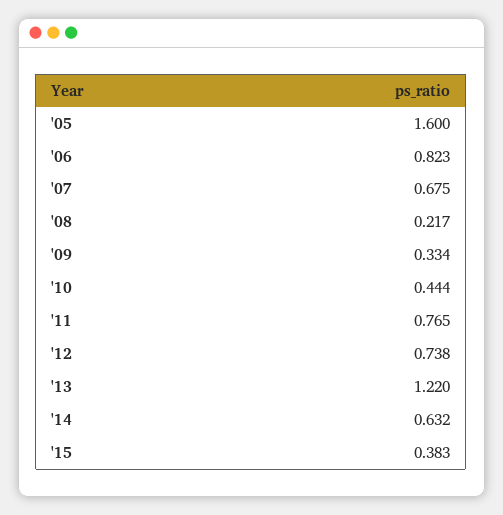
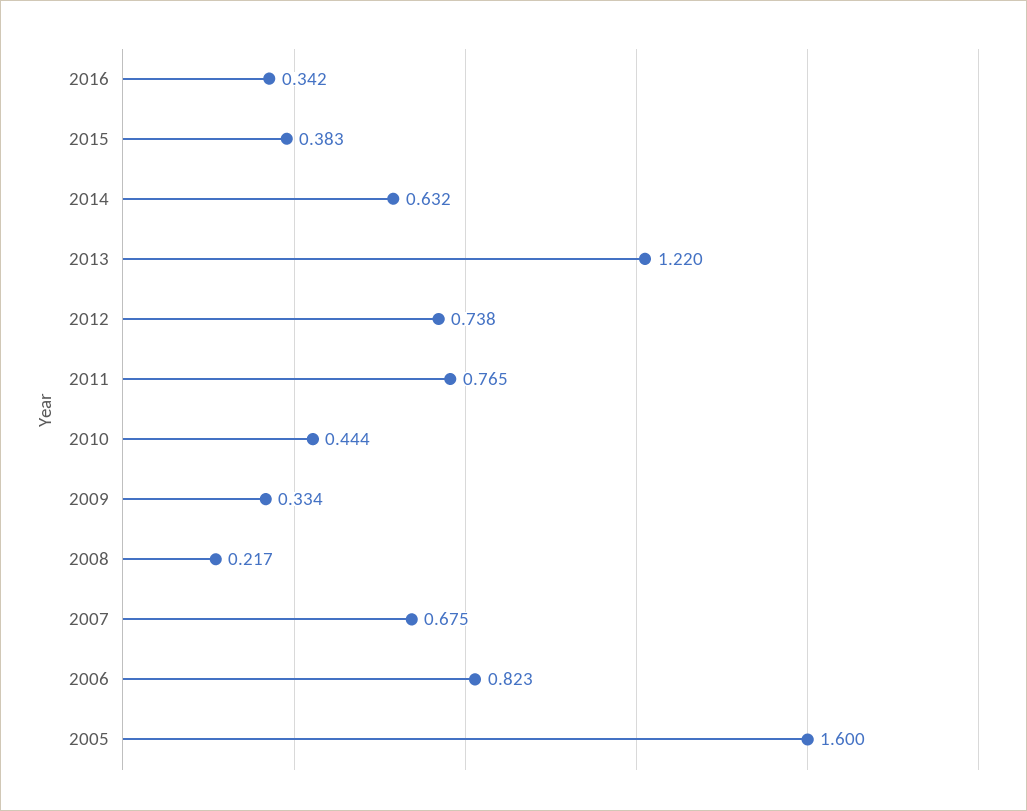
2016: none -> 0.342

